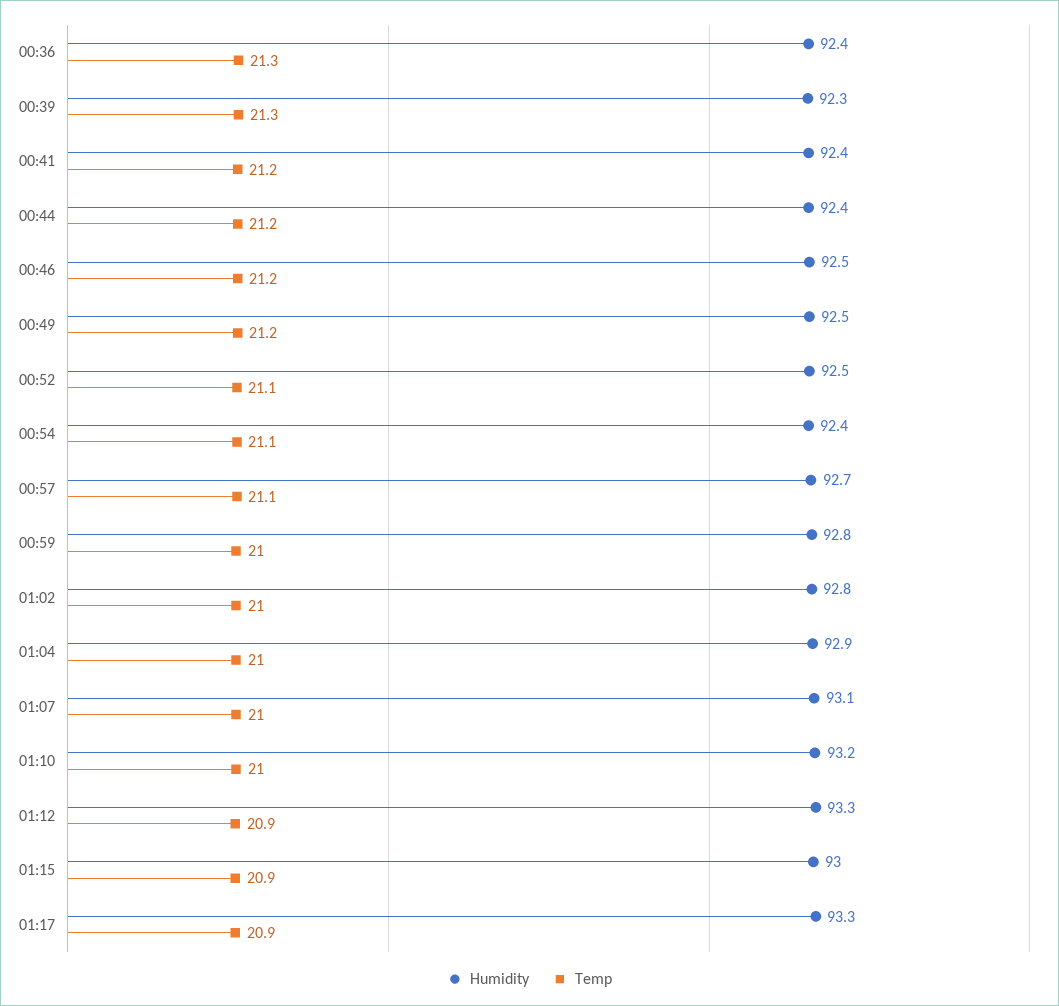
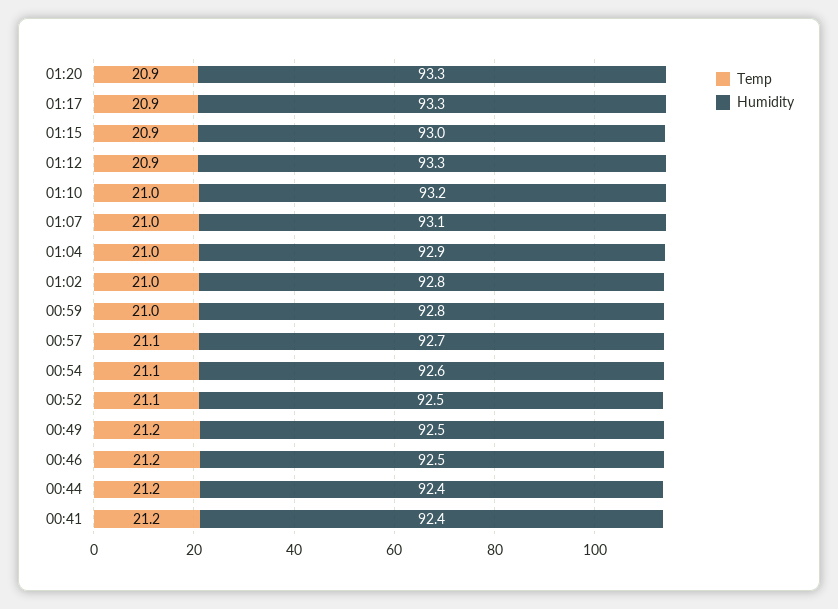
Humidity, 00:36: 92.4 -> none
Temp, 00:36: 21.3 -> none
Humidity, 00:39: 92.3 -> none
Temp, 00:39: 21.3 -> none
Humidity, 00:54: 92.4 -> 92.6
Temp, 01:20: none -> 20.9
Humidity, 01:20: none -> 93.3

